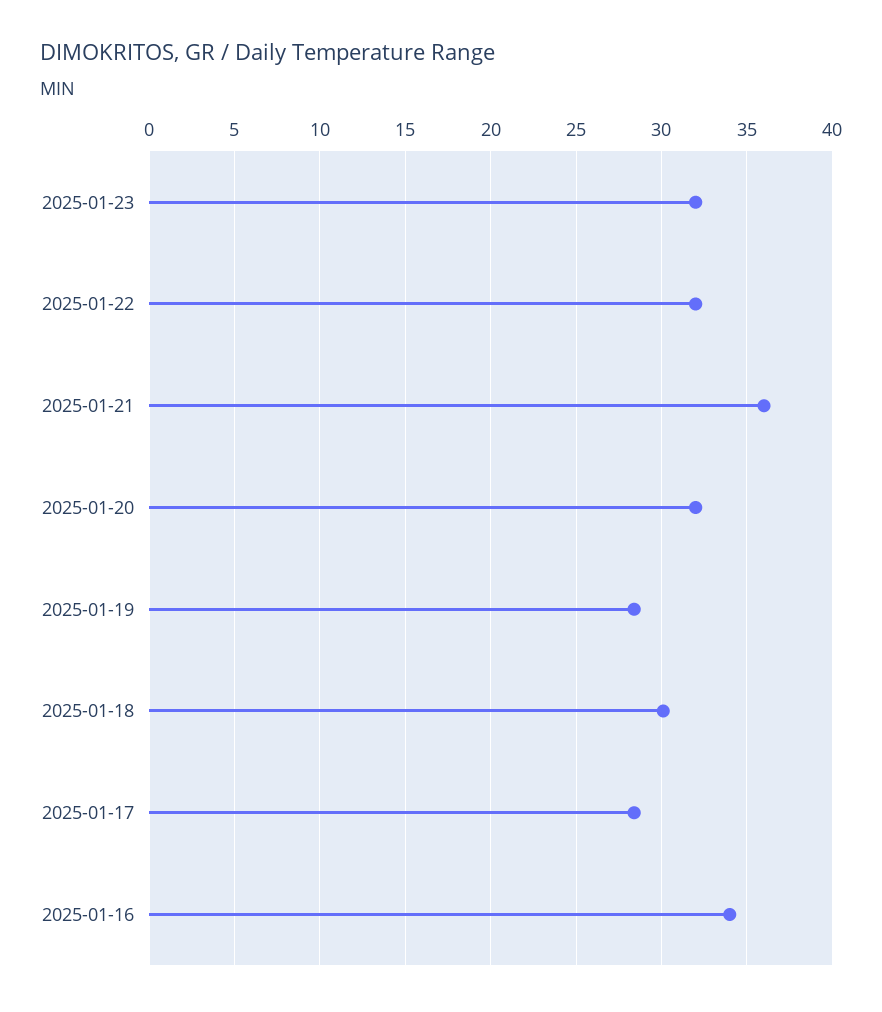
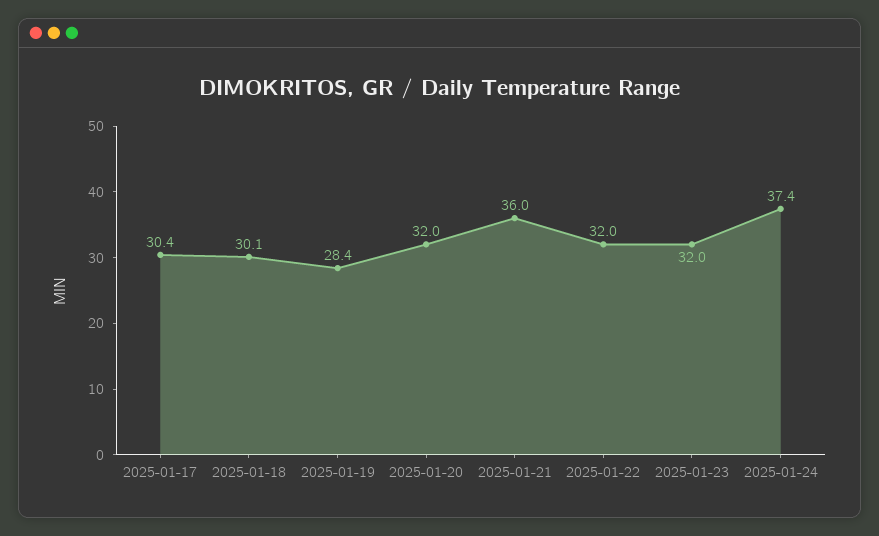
2025-01-17: 28.5 -> 30.4
2025-01-16: 34 -> none
2025-01-24: none -> 37.4

